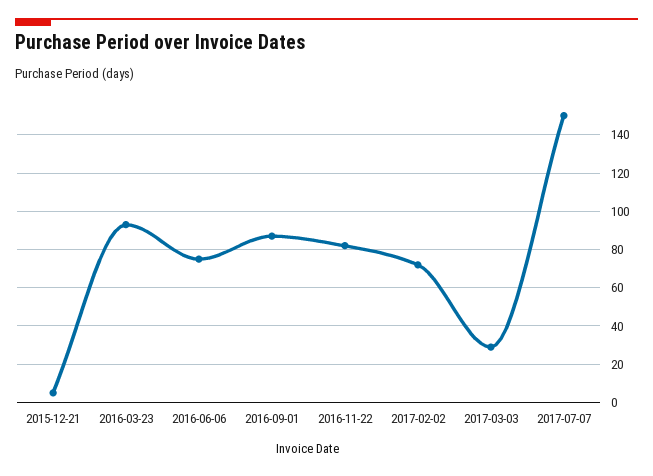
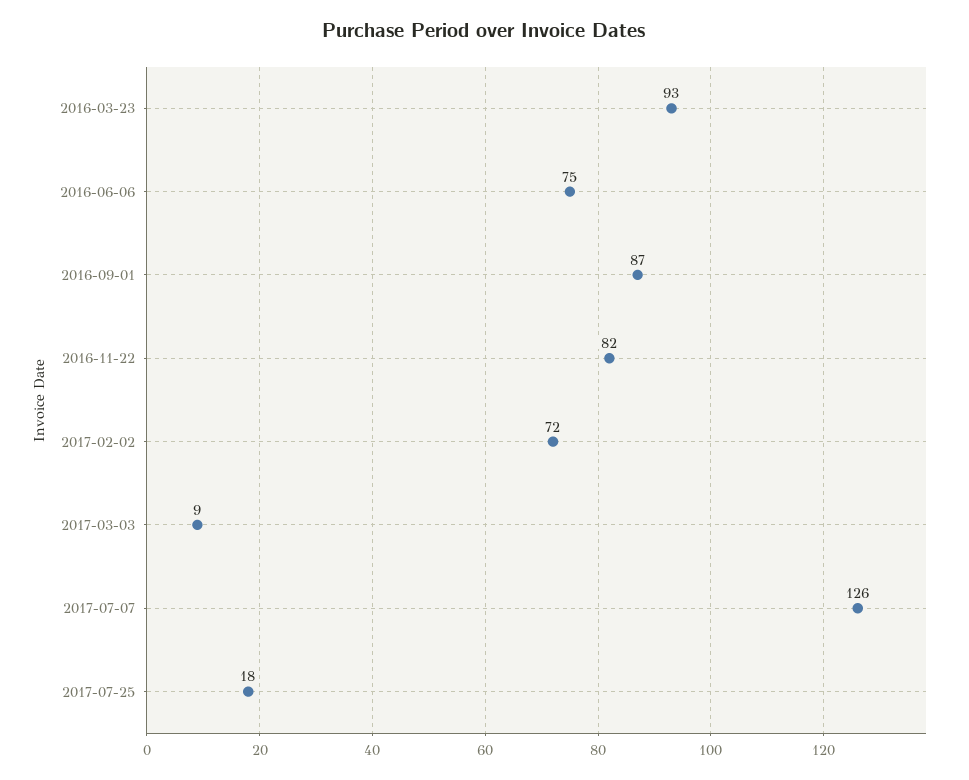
2015-12-21: 5 -> none
2017-03-03: 30 -> 9
2017-07-07: 150 -> 126
2017-07-25: none -> 18

